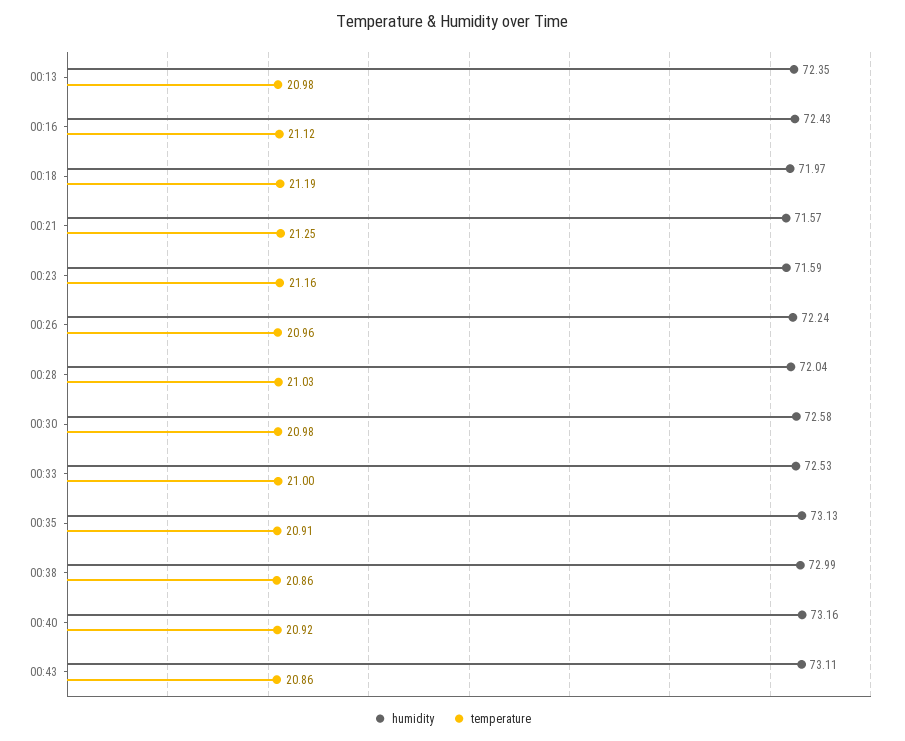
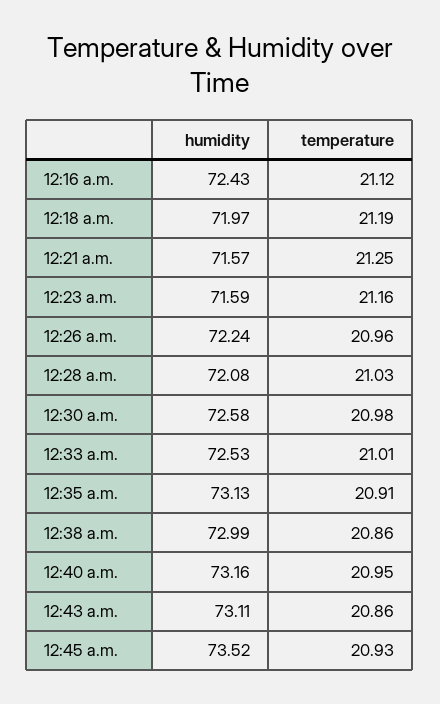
humidity, 00:13: 72.35 -> none
temperature, 00:13: 20.98 -> none
humidity, 00:28: 72.04 -> 72.08
temperature, 00:33: 21 -> 21.01
temperature, 00:40: 20.92 -> 20.95
humidity, 12:45 a.m.: none -> 73.52
temperature, 12:45 a.m.: none -> 20.93

